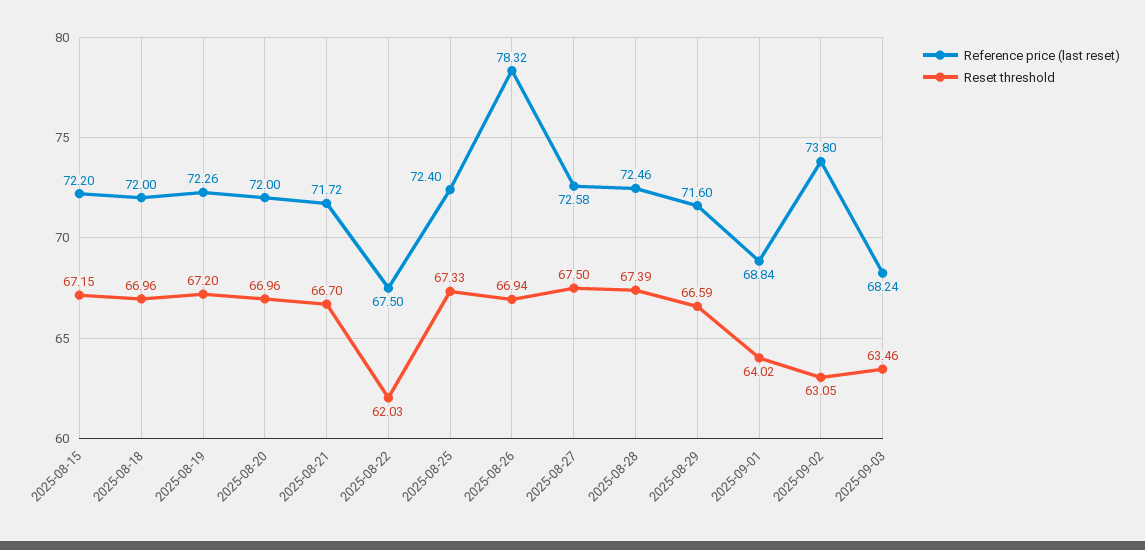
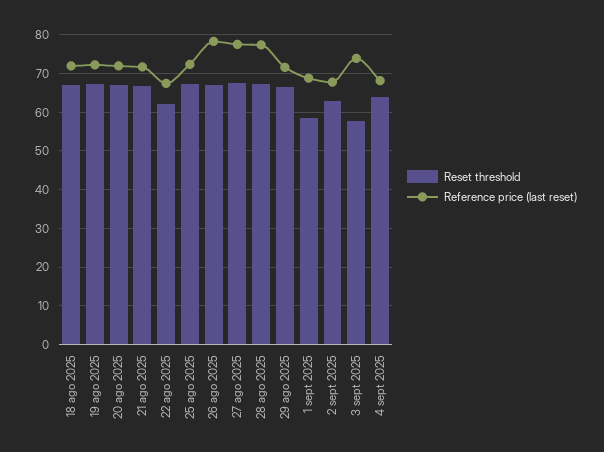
Reference price (last reset), 2025-08-15: 72.2 -> none
Reset threshold, 2025-08-15: 67.15 -> none
Reference price (last reset), 2025-08-27: 72.58 -> 78
Reference price (last reset), 2025-08-28: 72.46 -> 78
Reset threshold, 2025-09-01: 64.02 -> 58
Reference price (last reset), 2025-09-02: 73.8 -> 68
Reference price (last reset), 2025-09-03: 68.24 -> 74
Reset threshold, 2025-09-03: 63.46 -> 58
Reset threshold, 4 sept 2025: none -> 64
Reference price (last reset), 4 sept 2025: none -> 68

